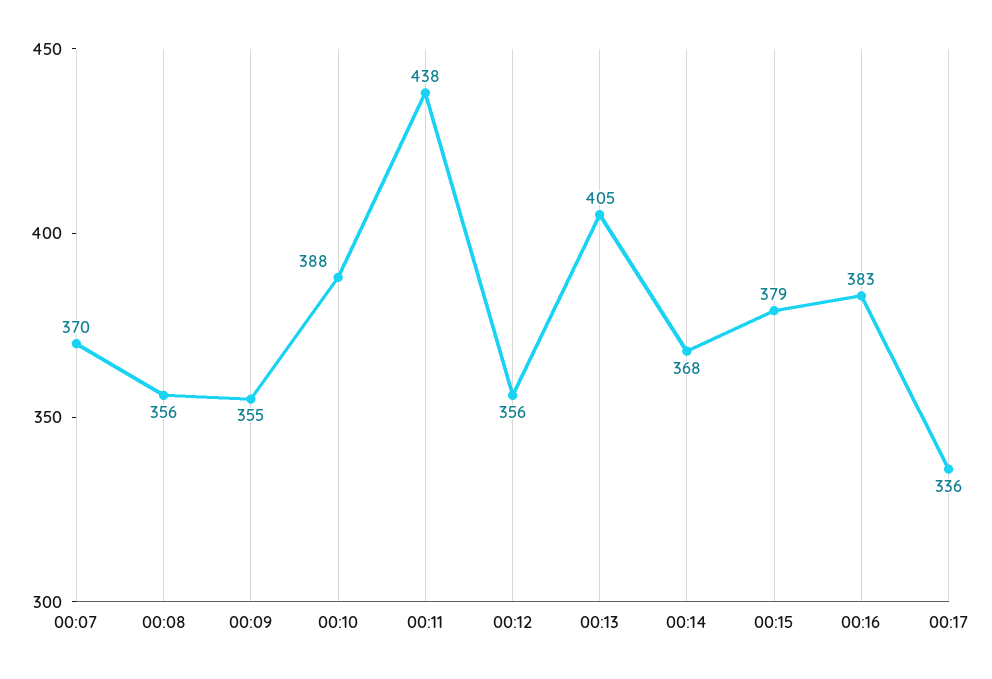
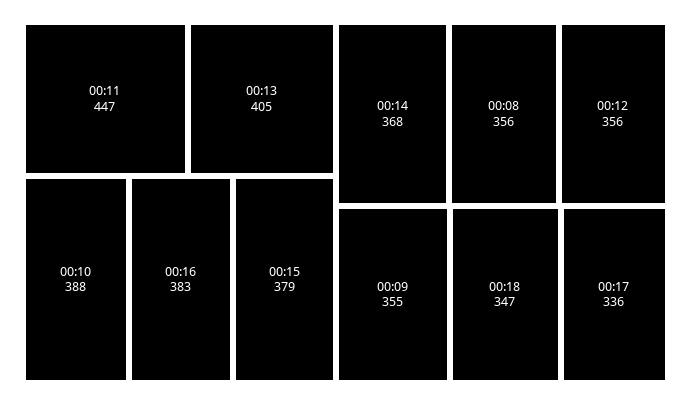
00:07: 370 -> none
00:11: 438 -> 447
00:18: none -> 347

